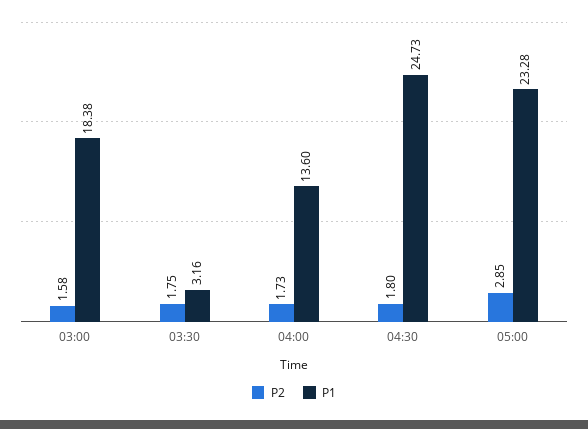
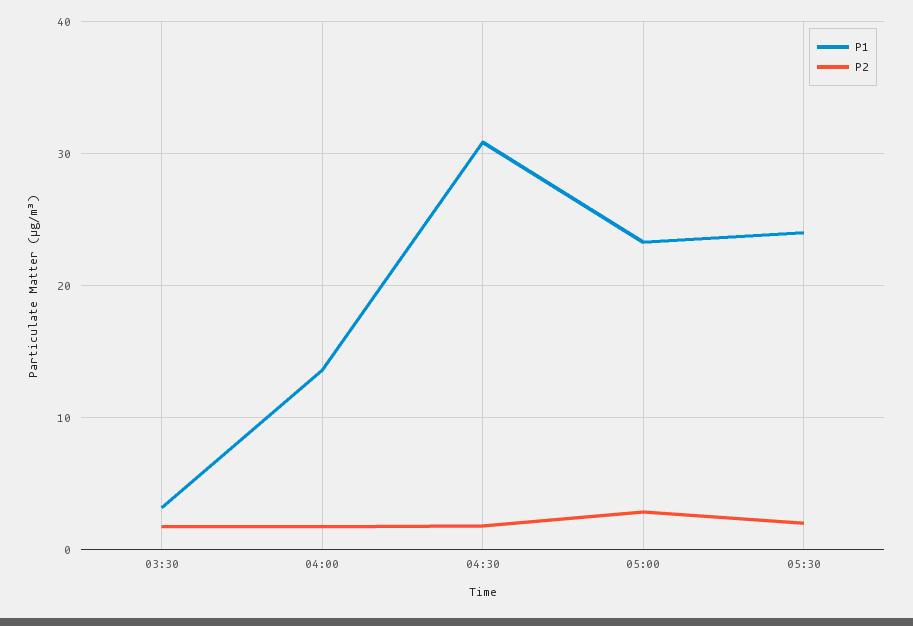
P2, 03:00: 1.58 -> none
P1, 03:00: 18.38 -> none
P1, 04:30: 24.73 -> 31
P1, 05:30: none -> 24
P2, 05:30: none -> 2

